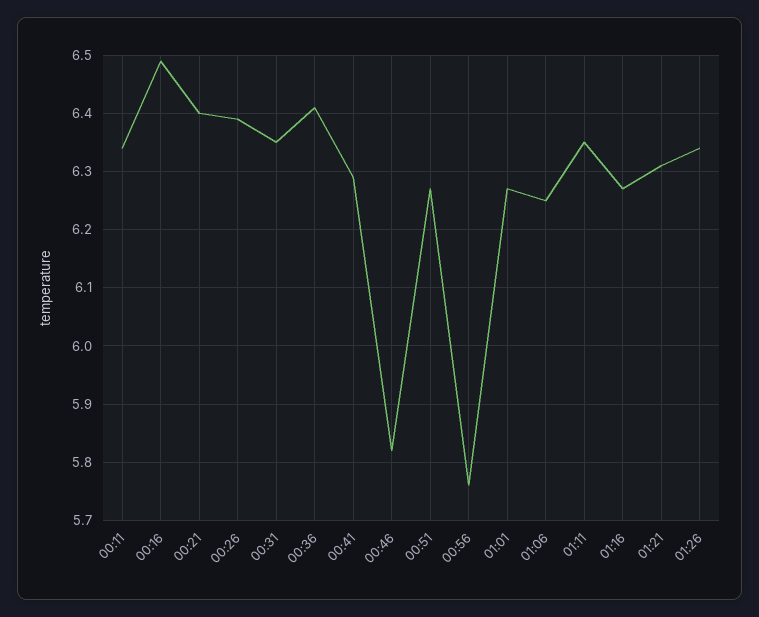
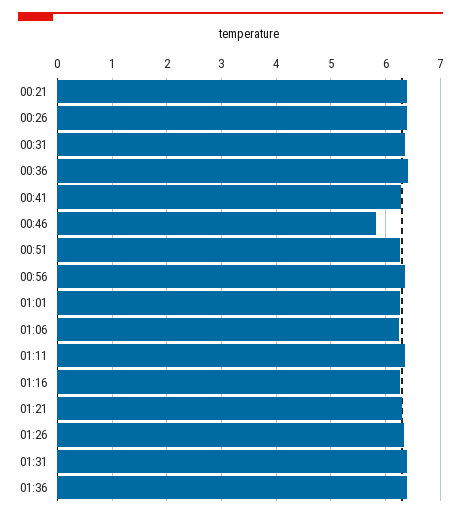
00:11: 6.35 -> none
00:16: 6.5 -> none
00:56: 5.75 -> 6.4
01:31: none -> 6.4
01:36: none -> 6.4

